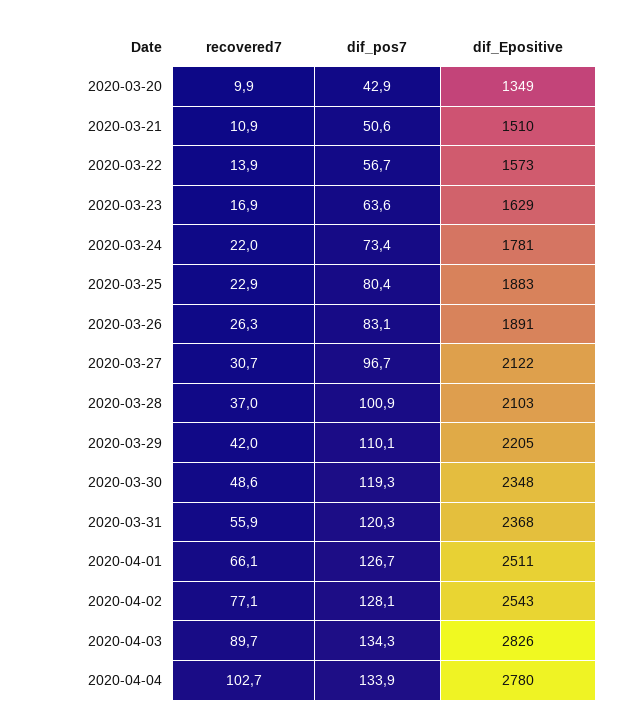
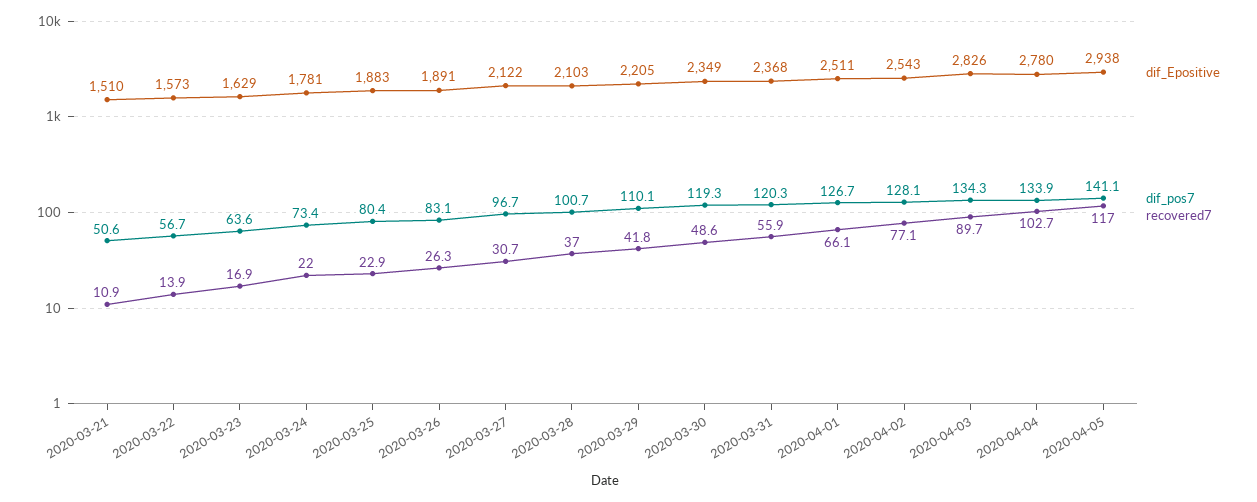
recovered7, 2020-03-20: 9.9 -> none
dif_pos7, 2020-03-20: 42.9 -> none
dif_Epositive, 2020-03-20: 1349 -> none
dif_pos7, 2020-03-28: 100.9 -> 100.7
recovered7, 2020-03-29: 42 -> 41.8
dif_Epositive, 2020-03-30: 2348 -> 2349
dif_Epositive, 2020-04-05: none -> 2938
dif_pos7, 2020-04-05: none -> 141.1
recovered7, 2020-04-05: none -> 117

